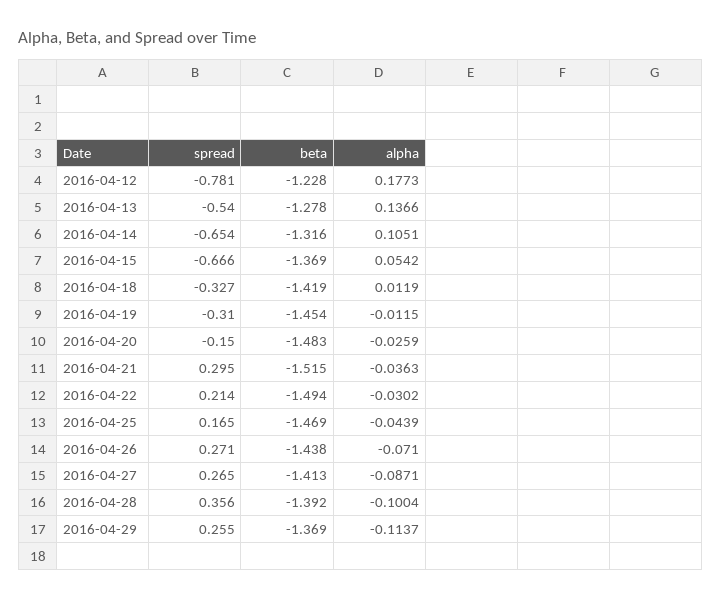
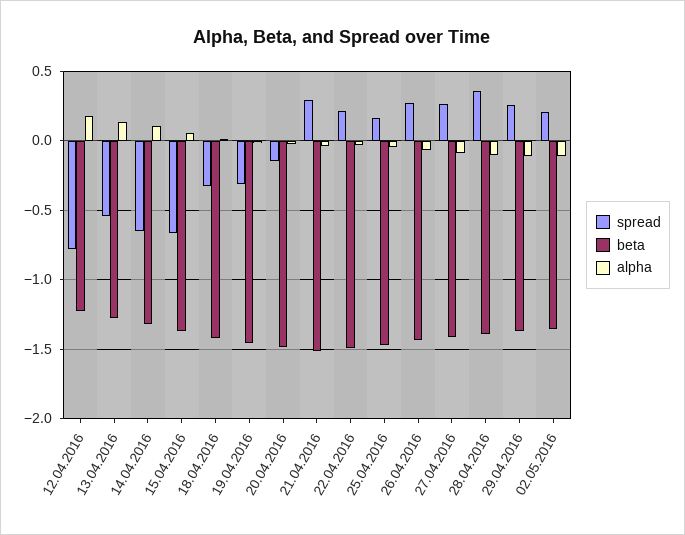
spread, 02.05.2016: none -> 0.2
beta, 02.05.2016: none -> -1.35
alpha, 02.05.2016: none -> -0.1

